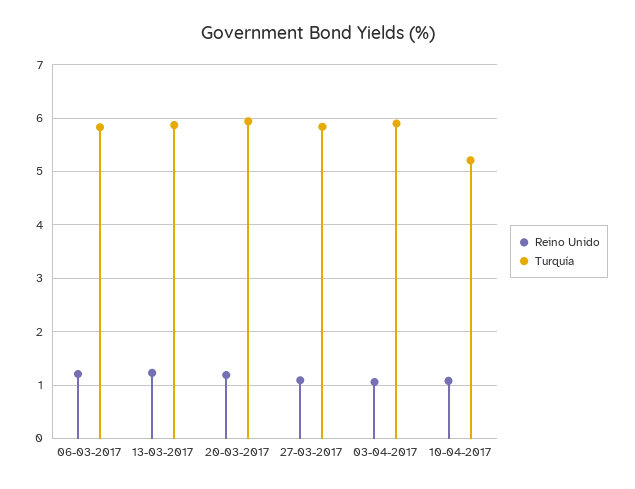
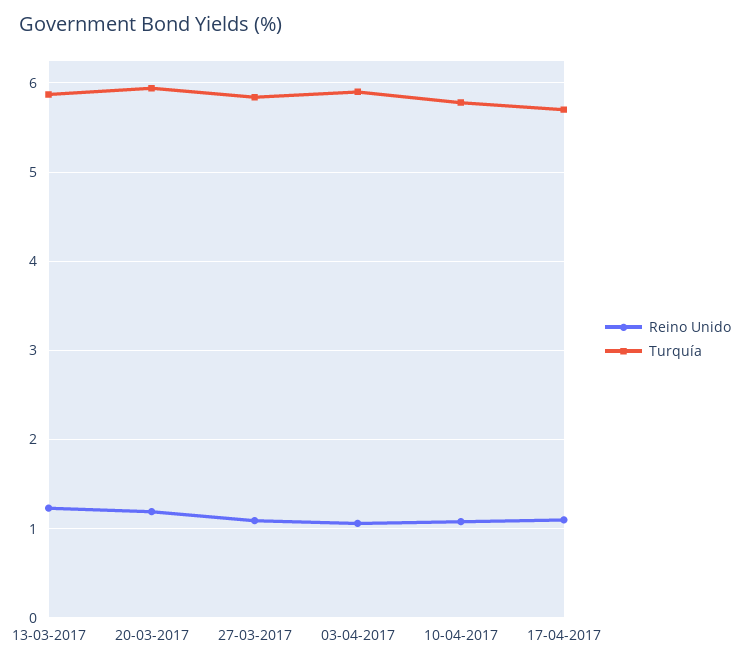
Reino Unido, 06-03-2017: 1.2 -> none
Turquía, 06-03-2017: 5.8 -> none
Turquía, 10-04-2017: 5.2 -> 5.8
Reino Unido, 17-04-2017: none -> 1.1
Turquía, 17-04-2017: none -> 5.7

